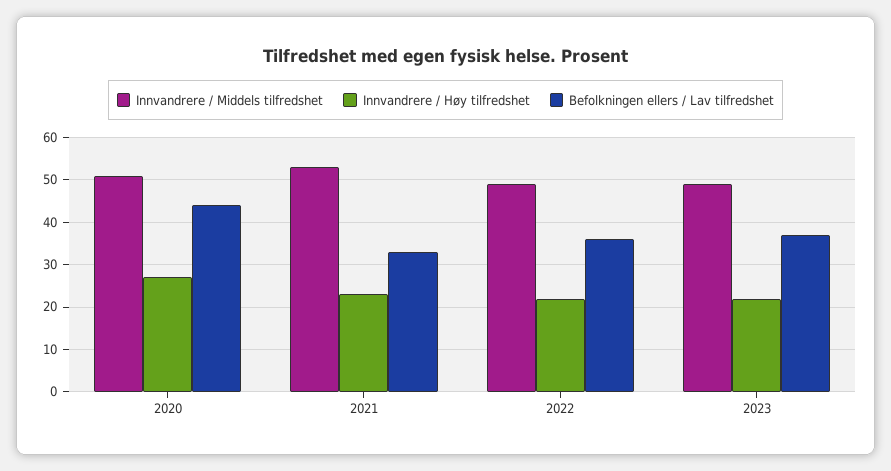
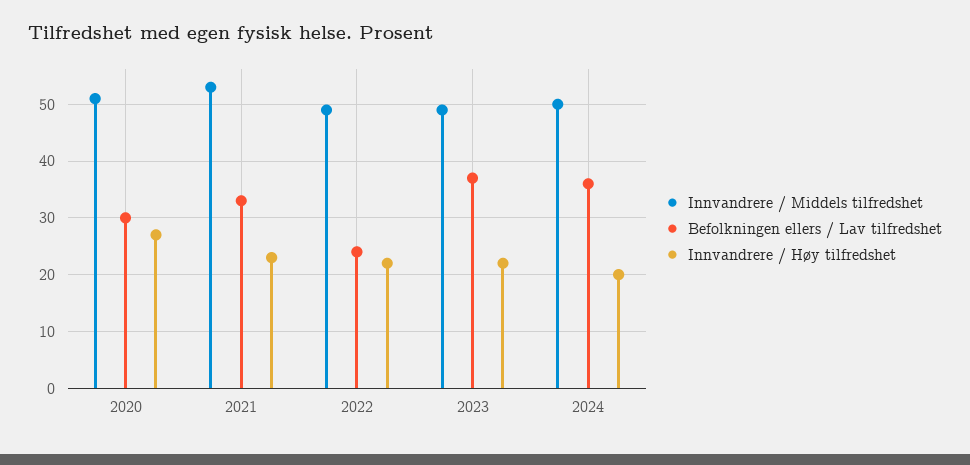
Befolkningen ellers / Lav tilfredshet, 2020: 45 -> 30
Befolkningen ellers / Lav tilfredshet, 2022: 35 -> 25
Innvandrere / Middels tilfredshet, 2024: none -> 50
Befolkningen ellers / Lav tilfredshet, 2024: none -> 35
Innvandrere / Høy tilfredshet, 2024: none -> 20

